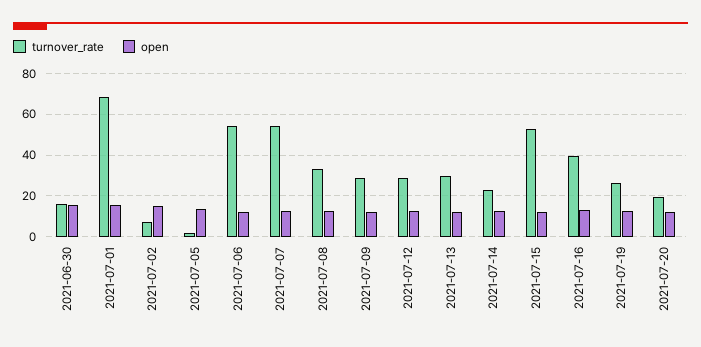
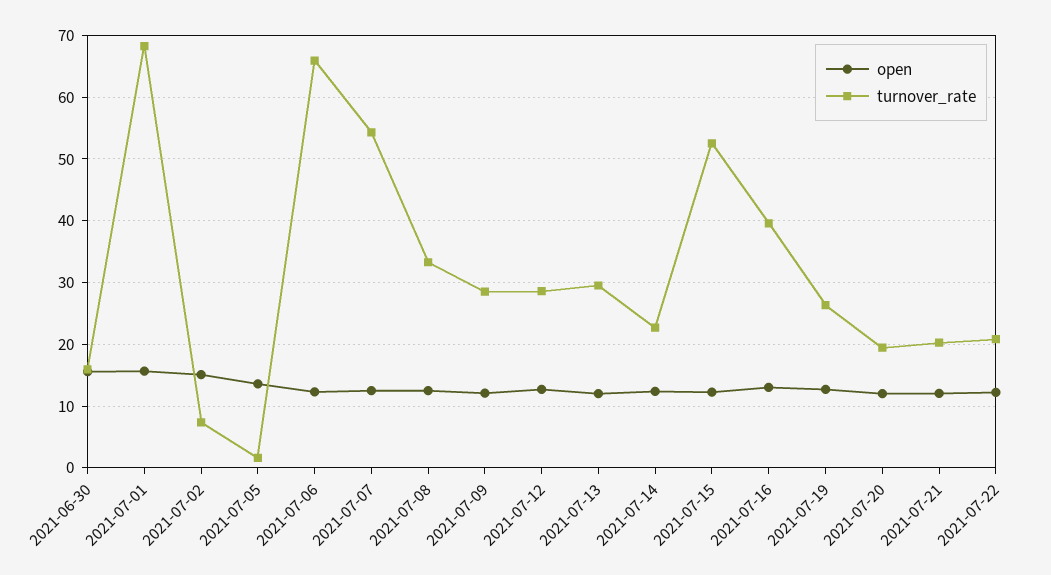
turnover_rate, 2021-07-06: 55 -> 66
open, 2021-07-21: none -> 12
turnover_rate, 2021-07-21: none -> 20
open, 2021-07-22: none -> 12
turnover_rate, 2021-07-22: none -> 21

